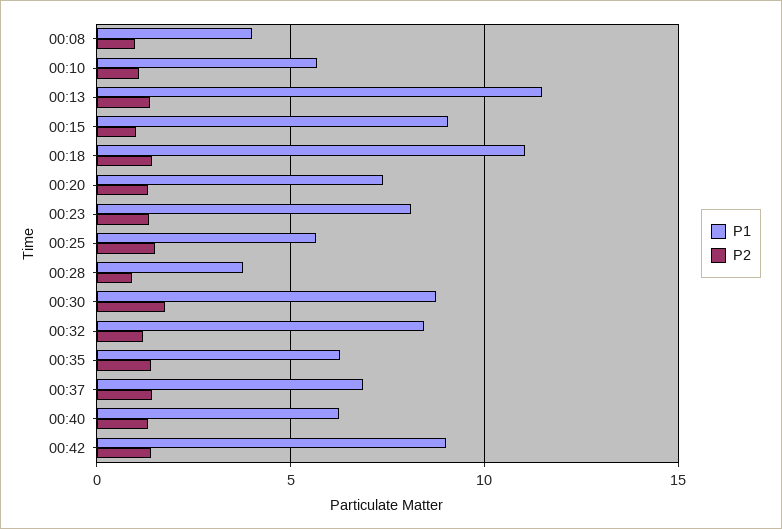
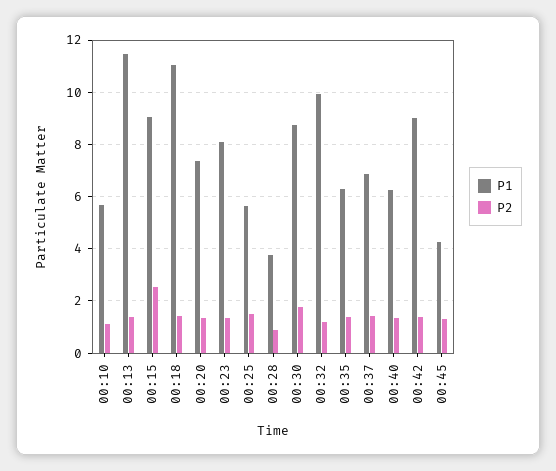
P1, 00:08: 4 -> none
P2, 00:08: 1 -> none
P2, 00:15: 1 -> 2.5
P1, 00:32: 8.5 -> 10
P1, 00:45: none -> 4.25
P2, 00:45: none -> 1.25

